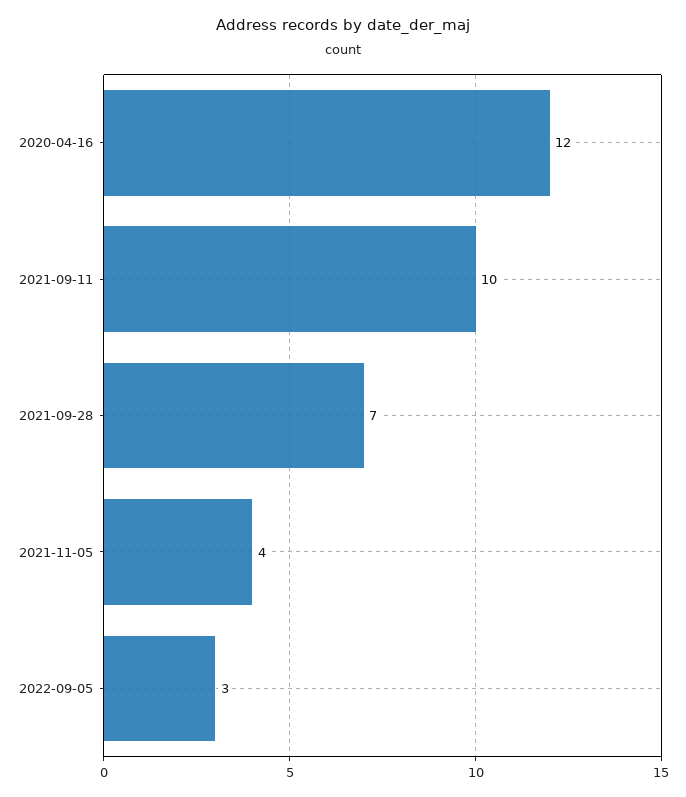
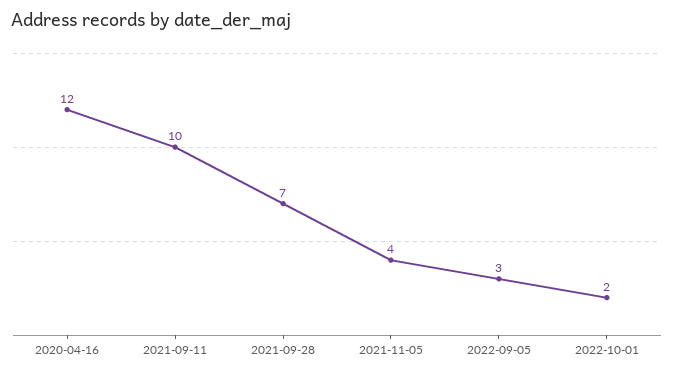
2022-10-01: none -> 2

